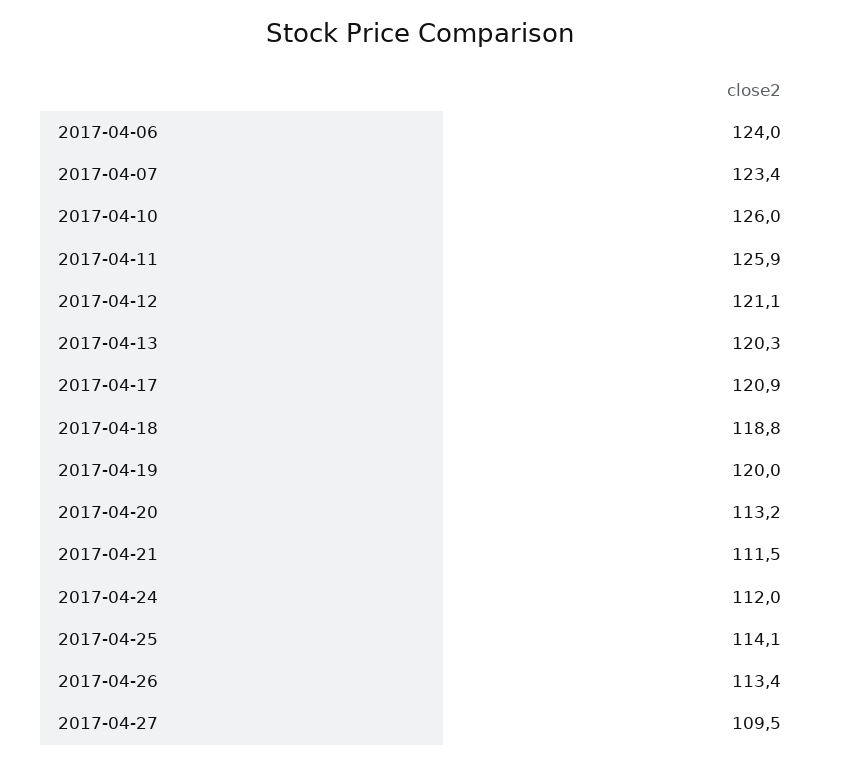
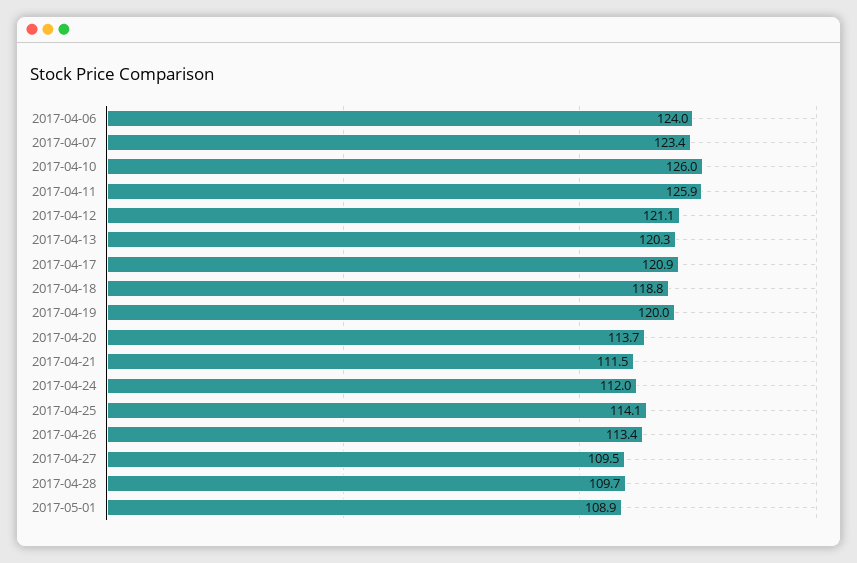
2017-04-20: 113.2 -> 113.7
2017-04-28: none -> 109.7
2017-05-01: none -> 108.9

